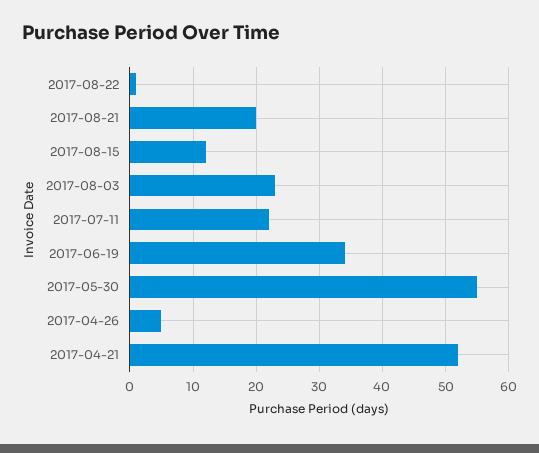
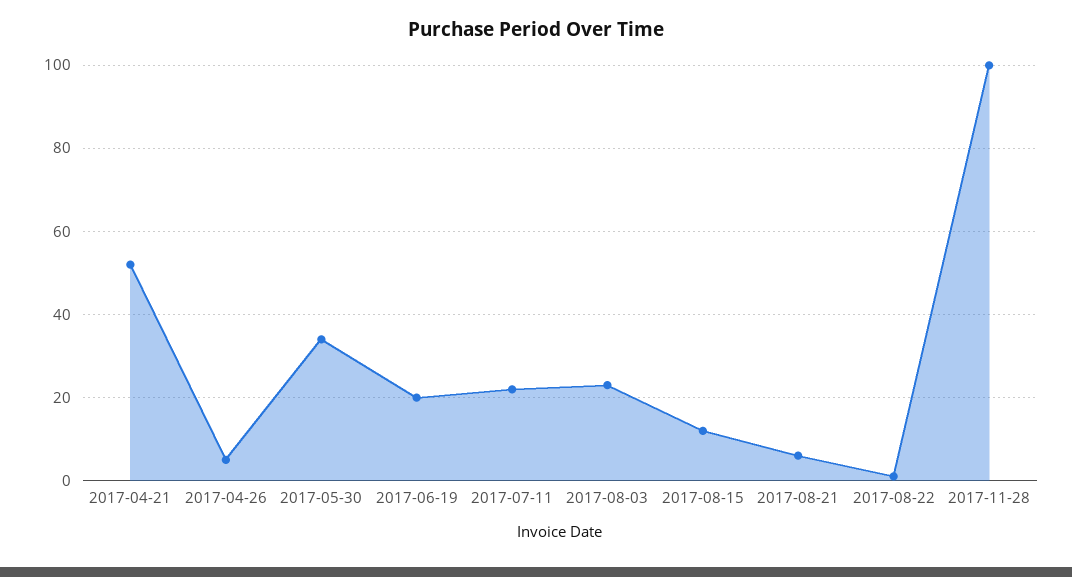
2017-08-21: 20 -> 5
2017-06-19: 34 -> 20
2017-05-30: 55 -> 35
2017-11-28: none -> 100

